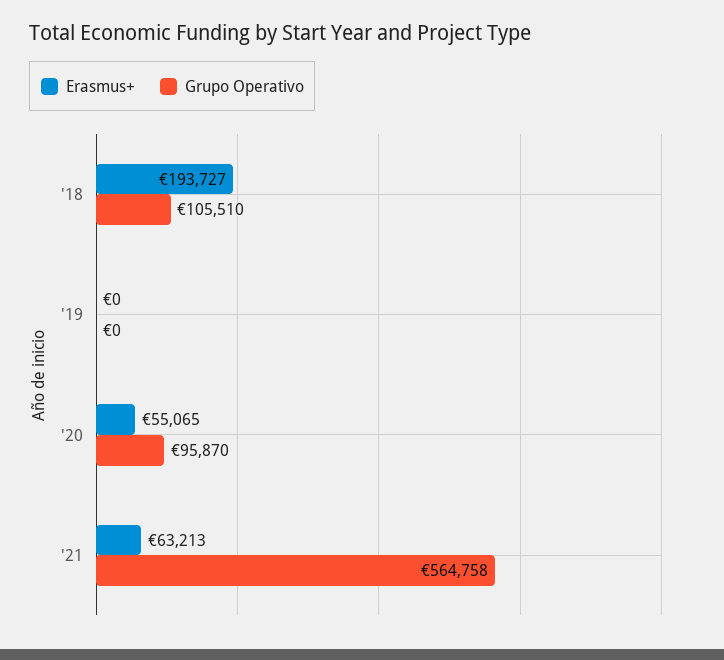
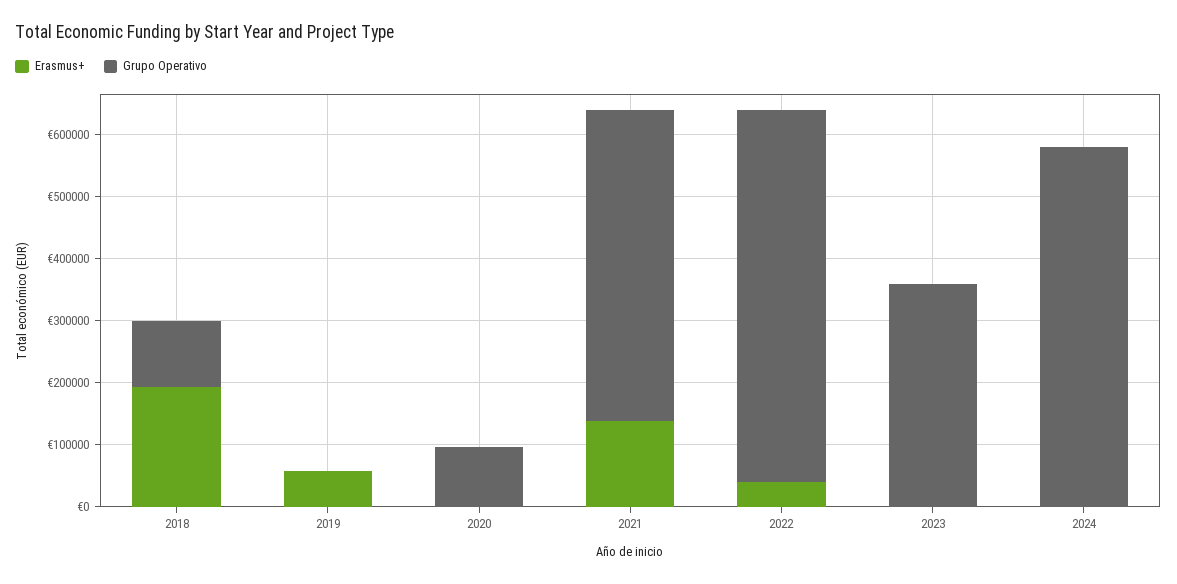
Erasmus+, '19: 0 -> 60000
Erasmus+, '20: 55065 -> 0
Erasmus+, '21: 63213 -> 140000
Grupo Operativo, '21: 564758 -> 500000
Erasmus+, 2022: none -> 40000
Grupo Operativo, 2022: none -> 600000
Erasmus+, 2023: none -> 0
Grupo Operativo, 2023: none -> 360000
Erasmus+, 2024: none -> 0
Grupo Operativo, 2024: none -> 580000

